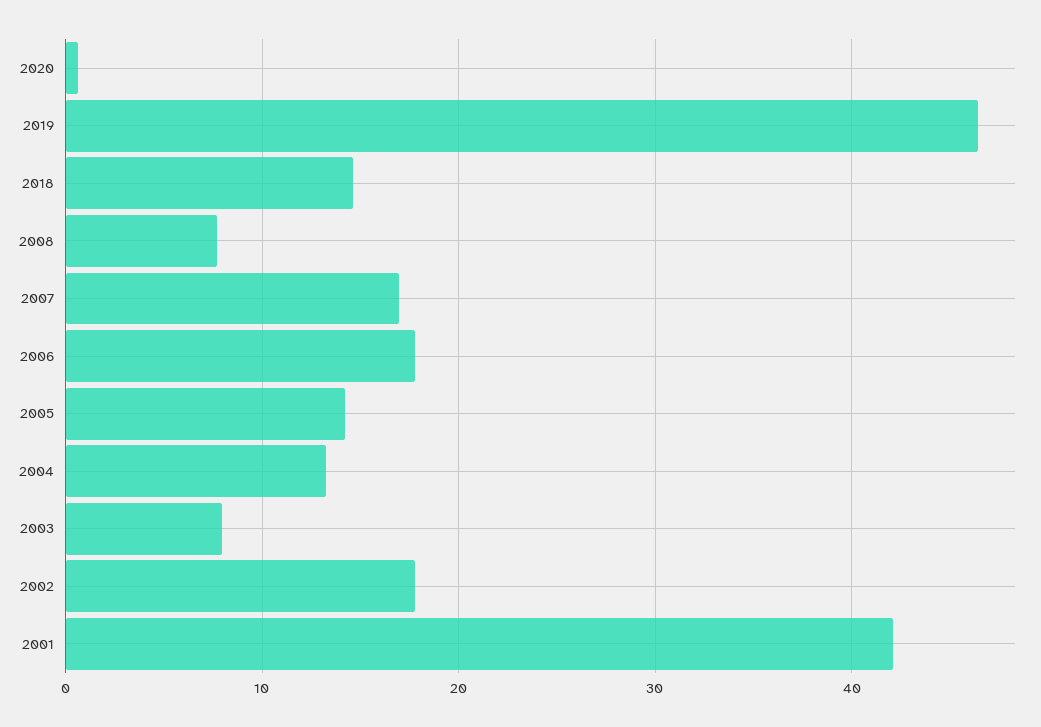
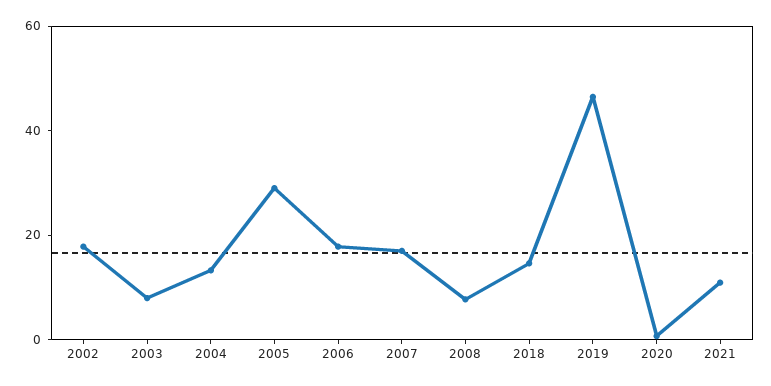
2005: 14 -> 30
2001: 42 -> none
2021: none -> 10

